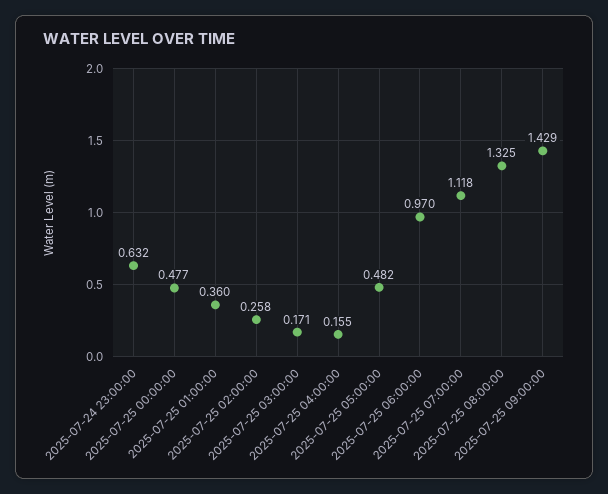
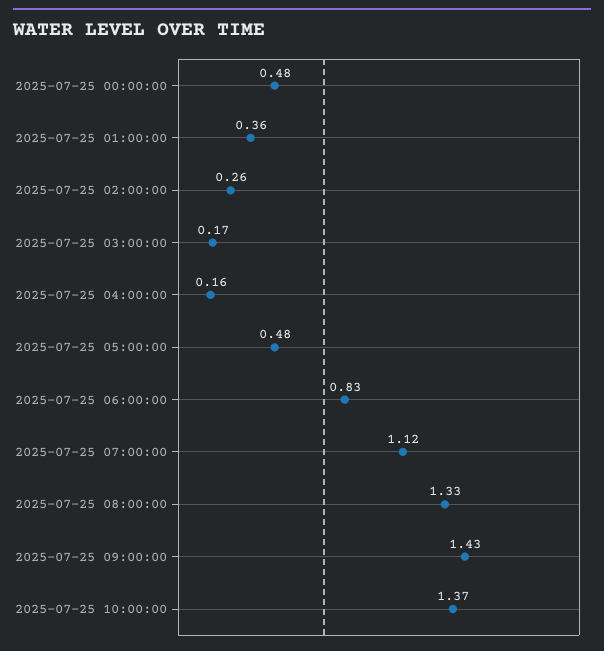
2025-07-24 23:00:00: 0.632 -> none
2025-07-25 06:00:00: 0.97 -> 0.83
2025-07-25 10:00:00: none -> 1.37

